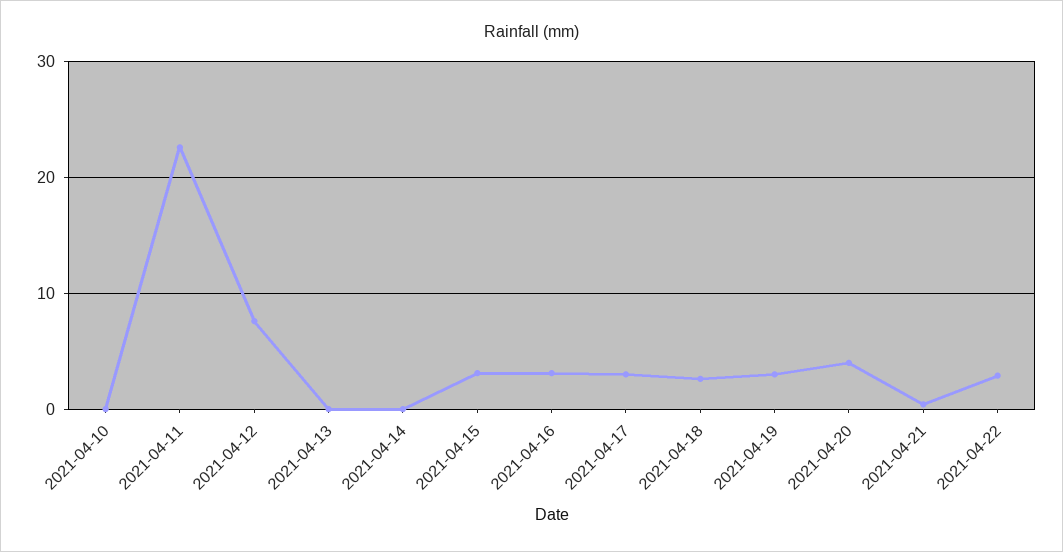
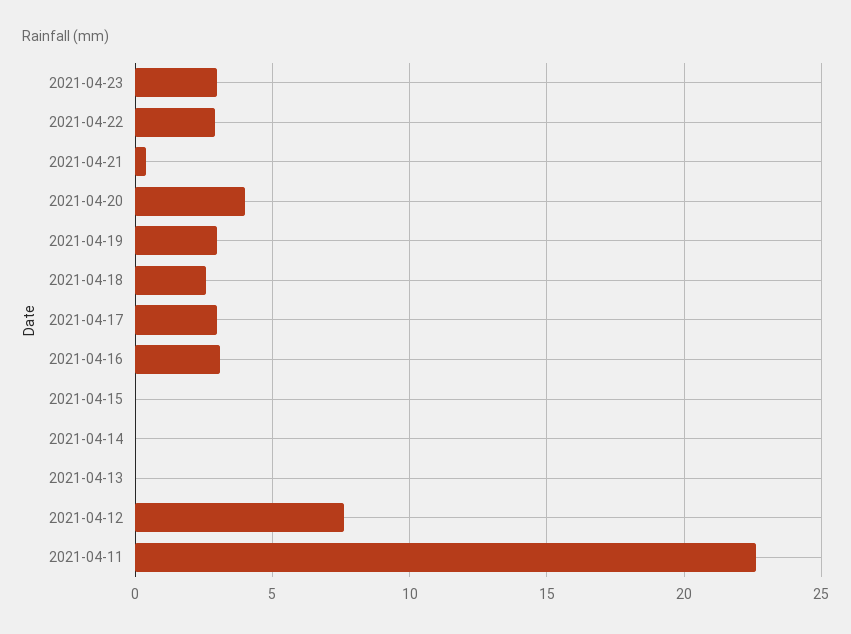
2021-04-10: 0 -> none
2021-04-15: 3 -> 0
2021-04-23: none -> 3

